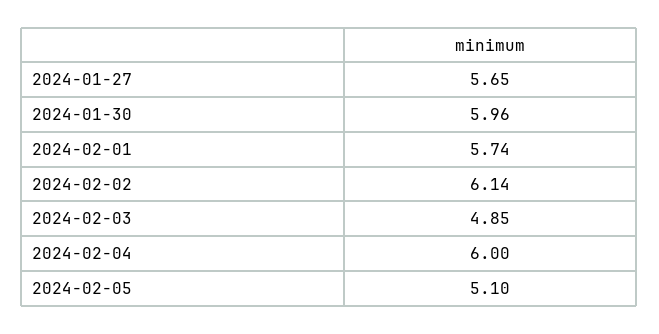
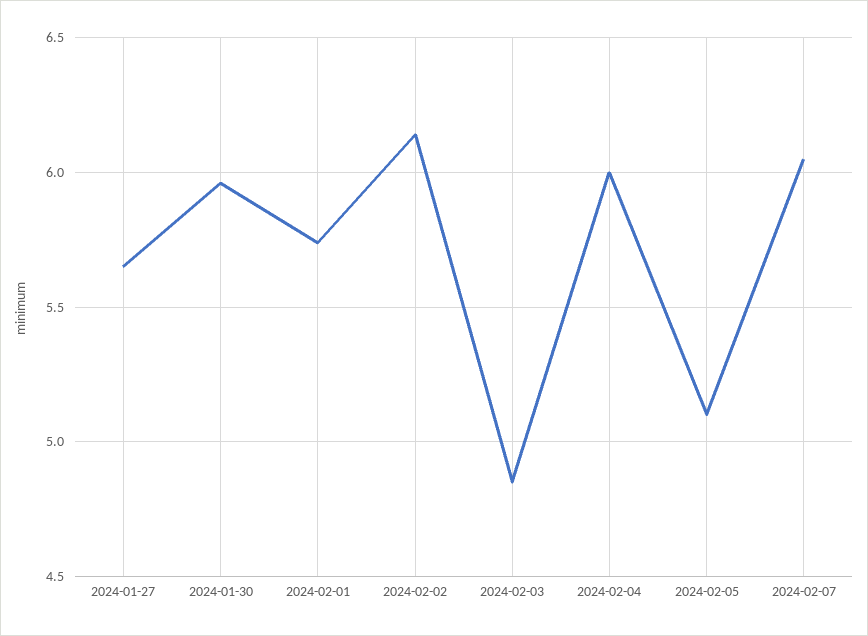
2024-02-07: none -> 6.05

